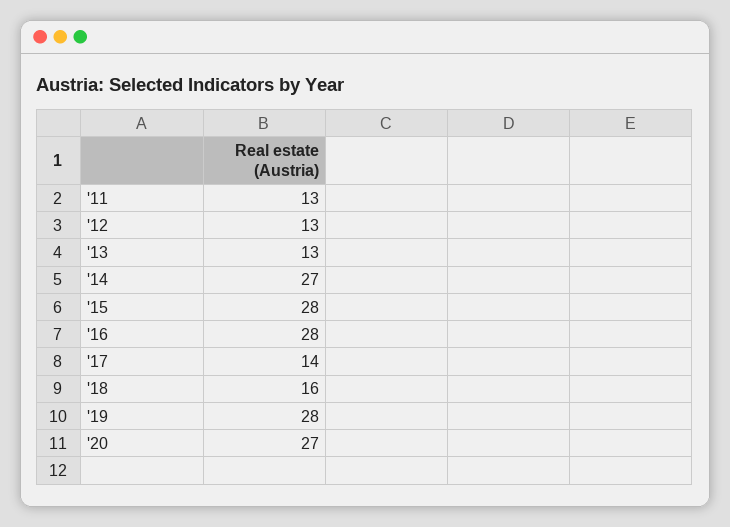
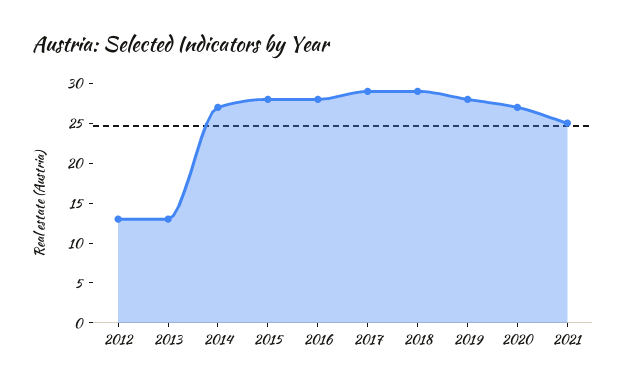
'11: 13 -> none
'17: 14 -> 30
'18: 16 -> 30
2021: none -> 25

